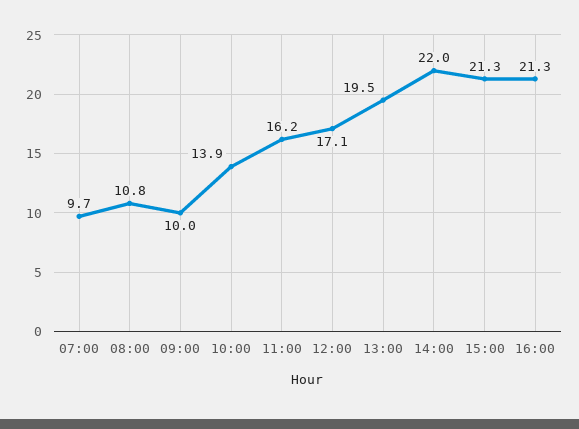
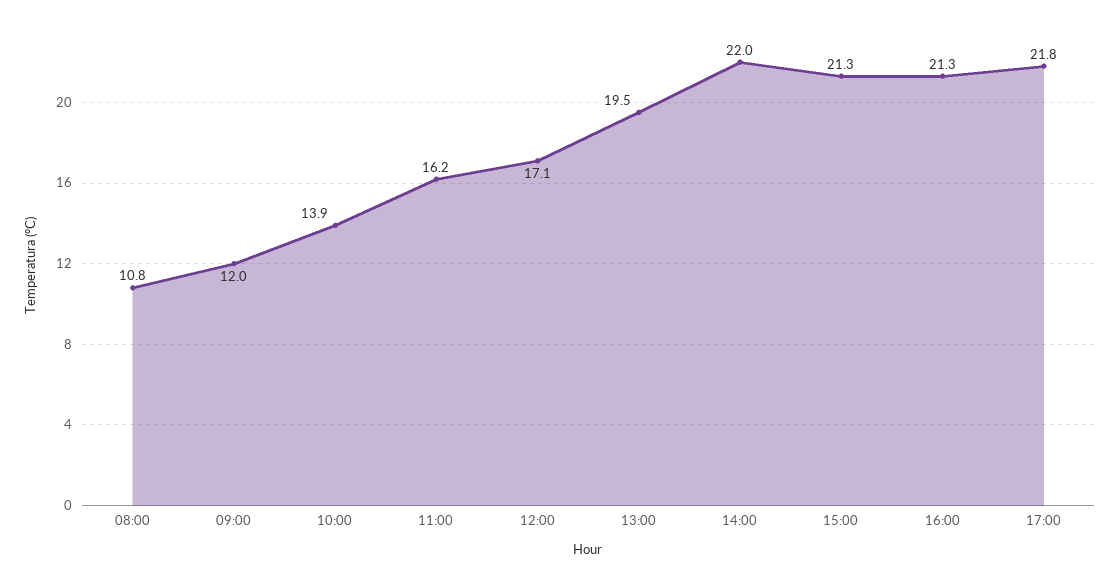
07:00: 9.7 -> none
09:00: 10 -> 12
17:00: none -> 21.8

